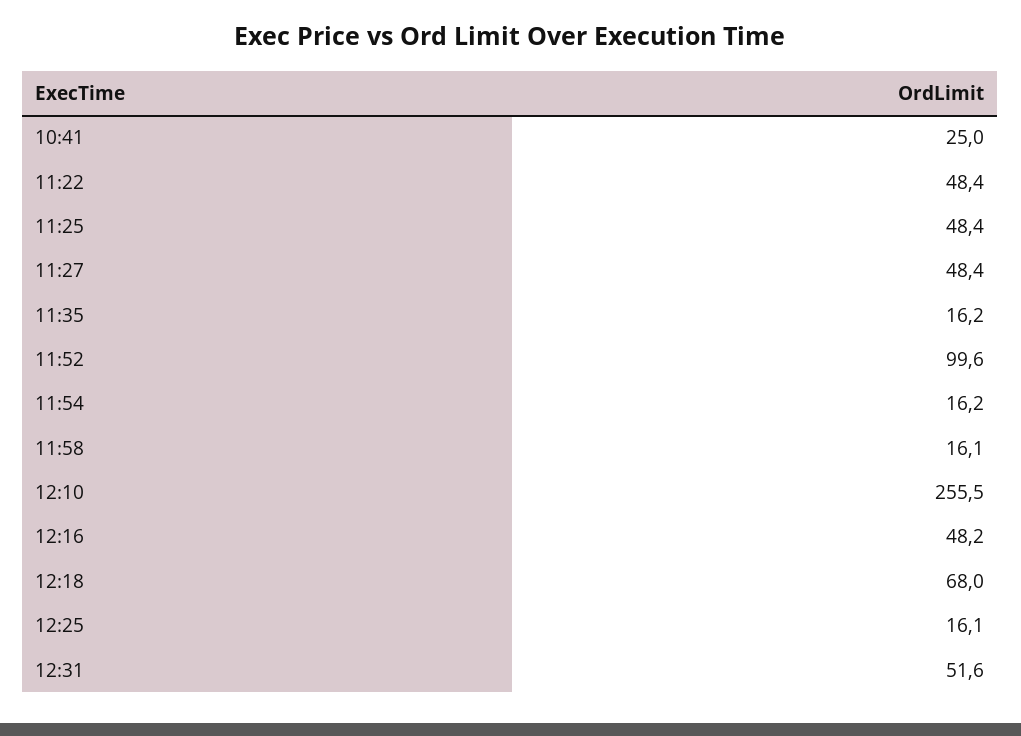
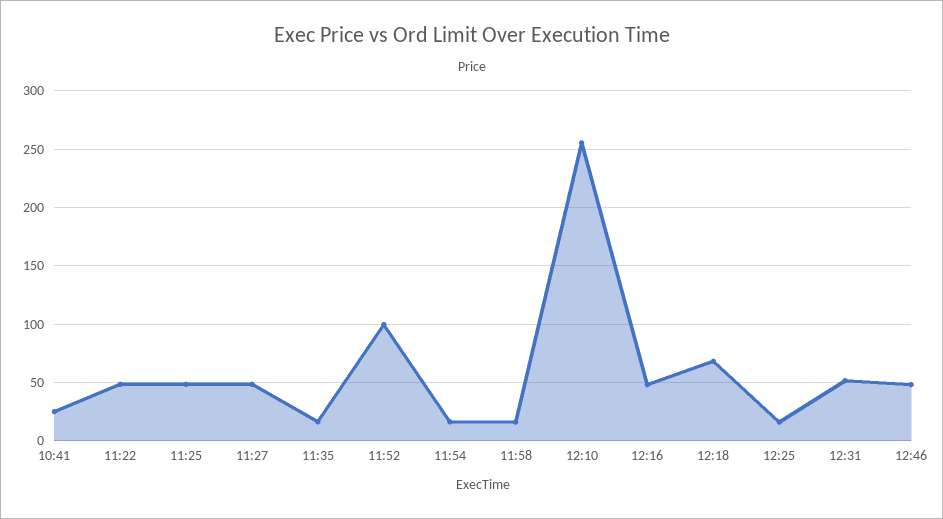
12:46: none -> 50

